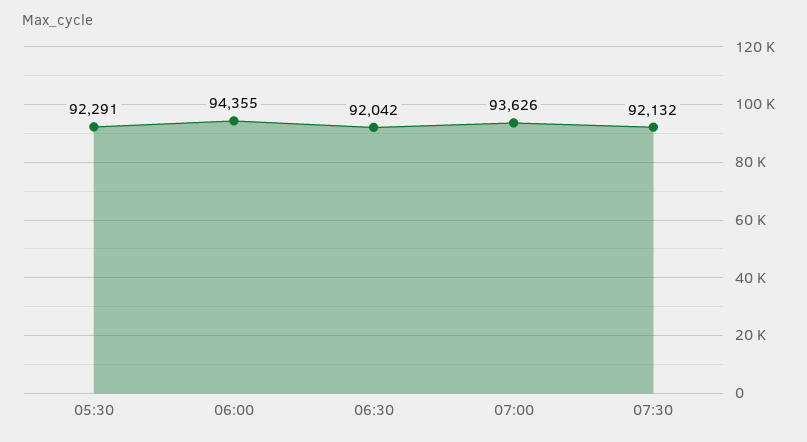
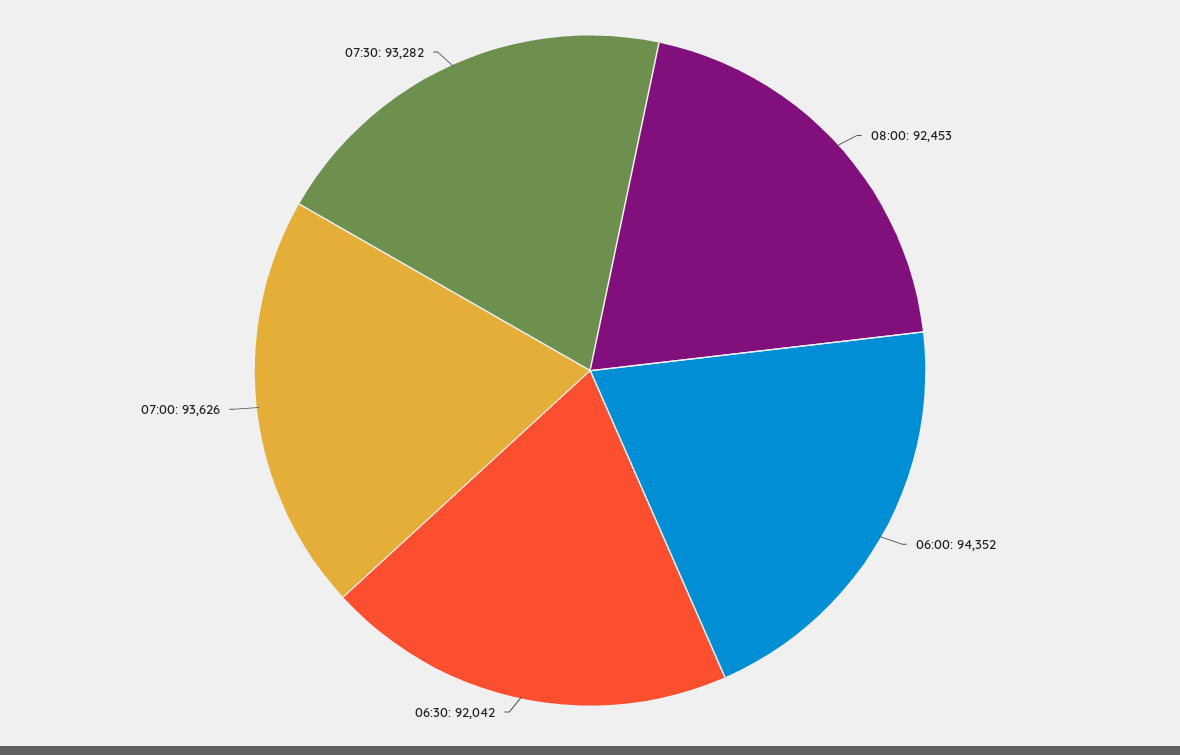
05:30: 92291 -> none
06:00: 94355 -> 94352
07:30: 92132 -> 93282
08:00: none -> 92453

